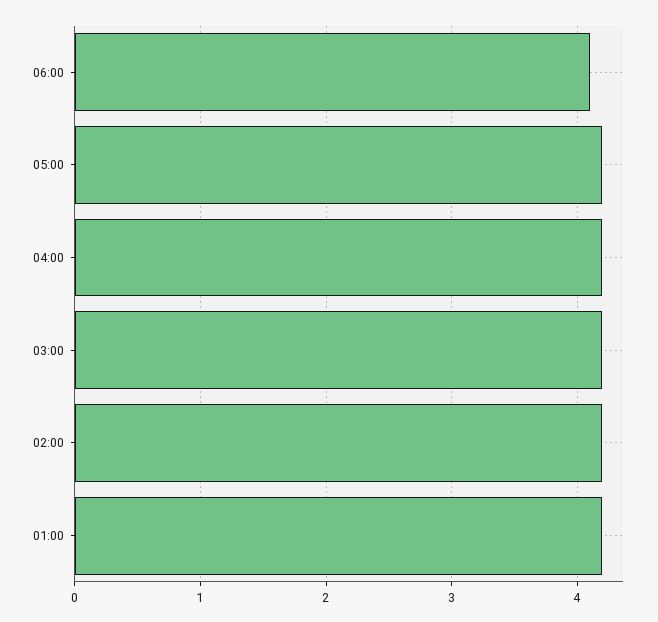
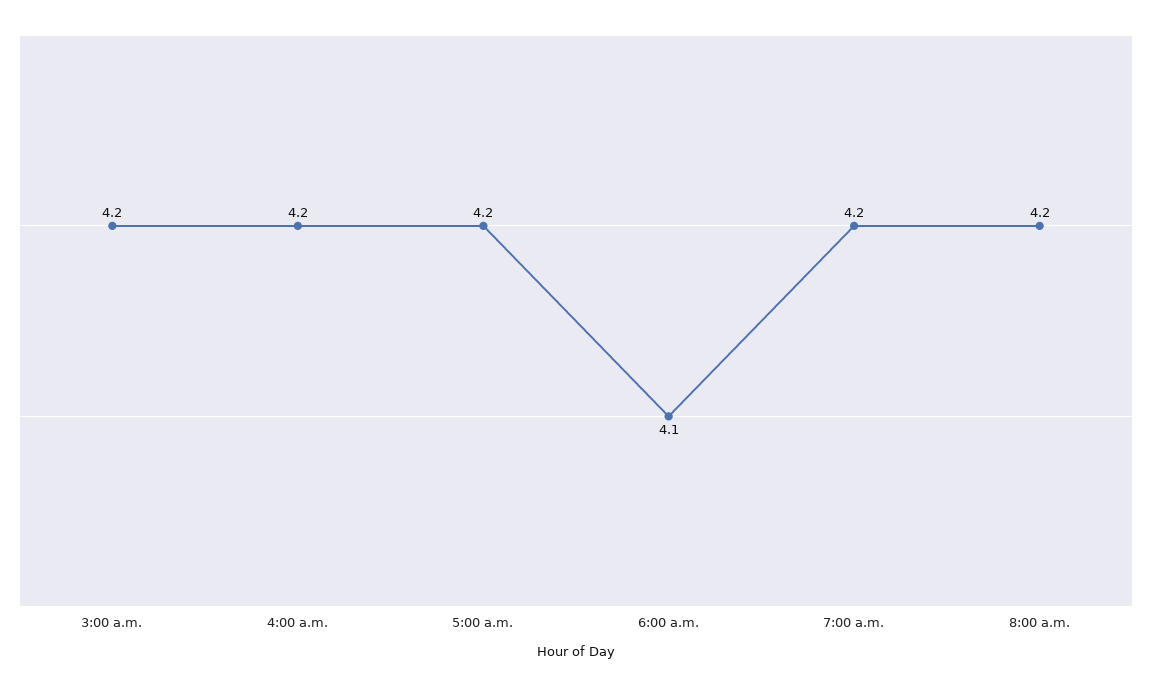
02:00: 4.2 -> none
01:00: 4.2 -> none
7:00 a.m.: none -> 4.2
8:00 a.m.: none -> 4.2

